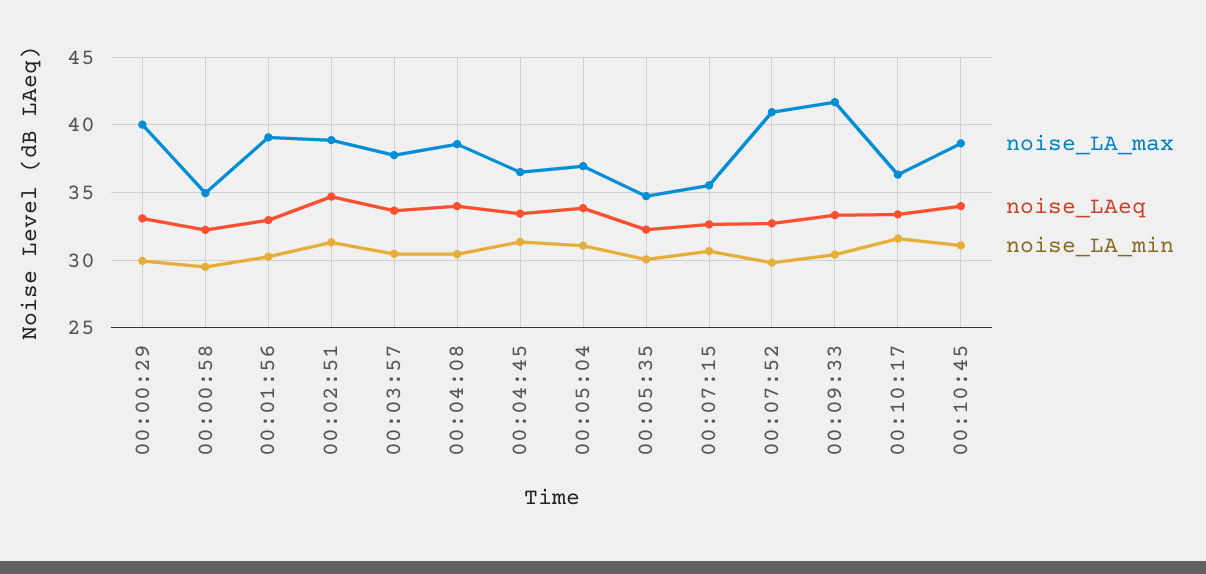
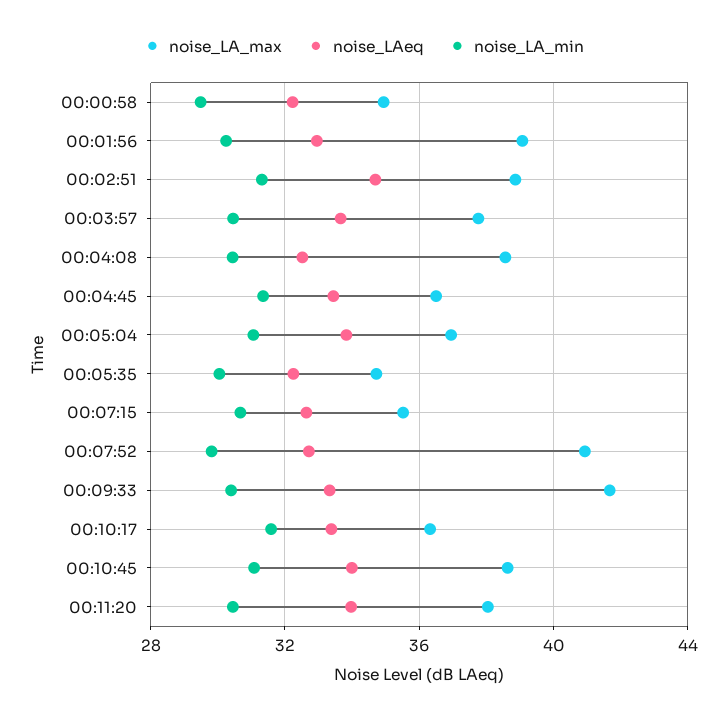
noise_LA_max, 00:00:29: 40 -> none
noise_LAeq, 00:00:29: 33 -> none
noise_LA_min, 00:00:29: 30 -> none
noise_LAeq, 00:04:08: 34 -> 32.5
noise_LA_max, 00:11:20: none -> 38
noise_LAeq, 00:11:20: none -> 34
noise_LA_min, 00:11:20: none -> 30.5

